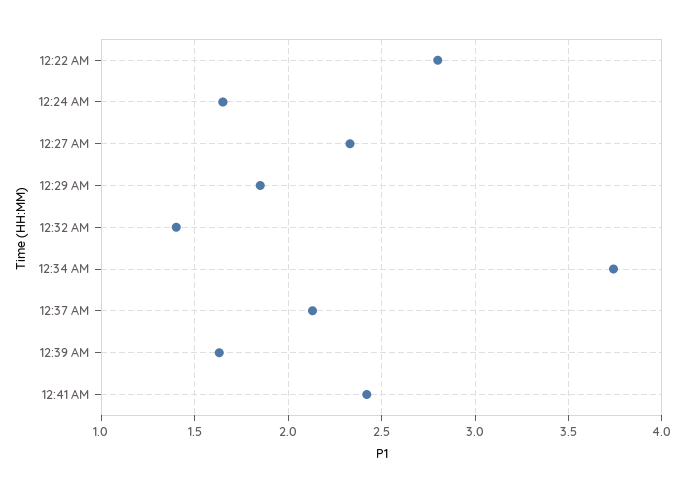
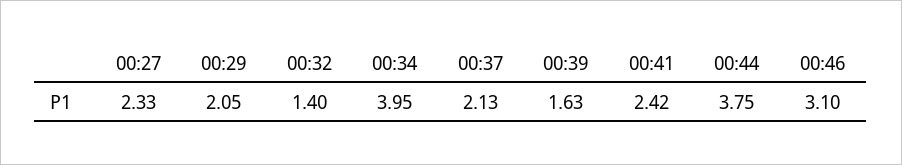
12:22 AM: 2.8 -> none
12:24 AM: 1.65 -> none
12:29 AM: 1.85 -> 2.05
12:34 AM: 3.75 -> 3.95
00:44: none -> 3.75
00:46: none -> 3.1

